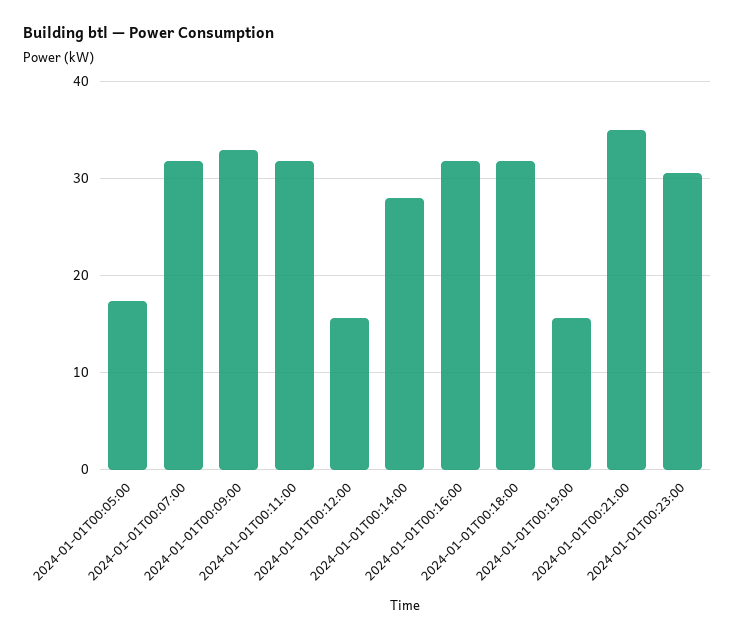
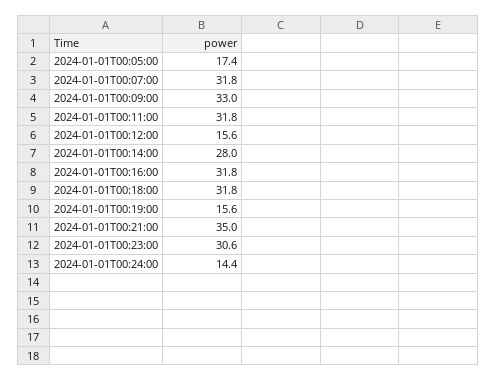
2024-01-01T00:24:00: none -> 14.4

